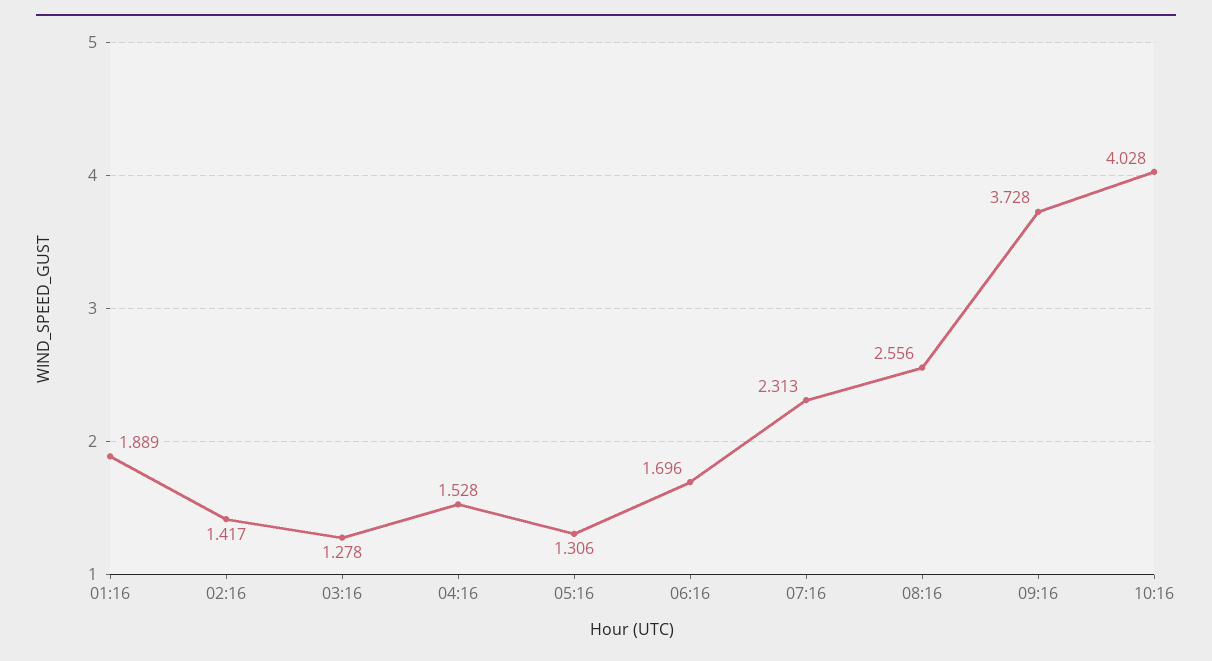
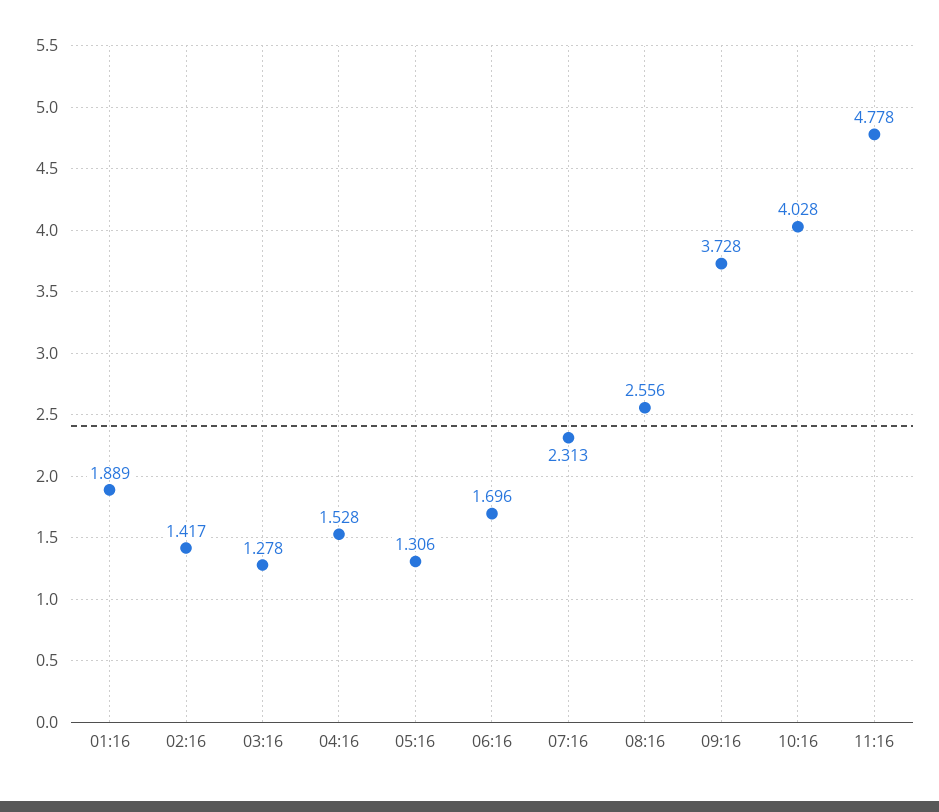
11:16: none -> 4.778

